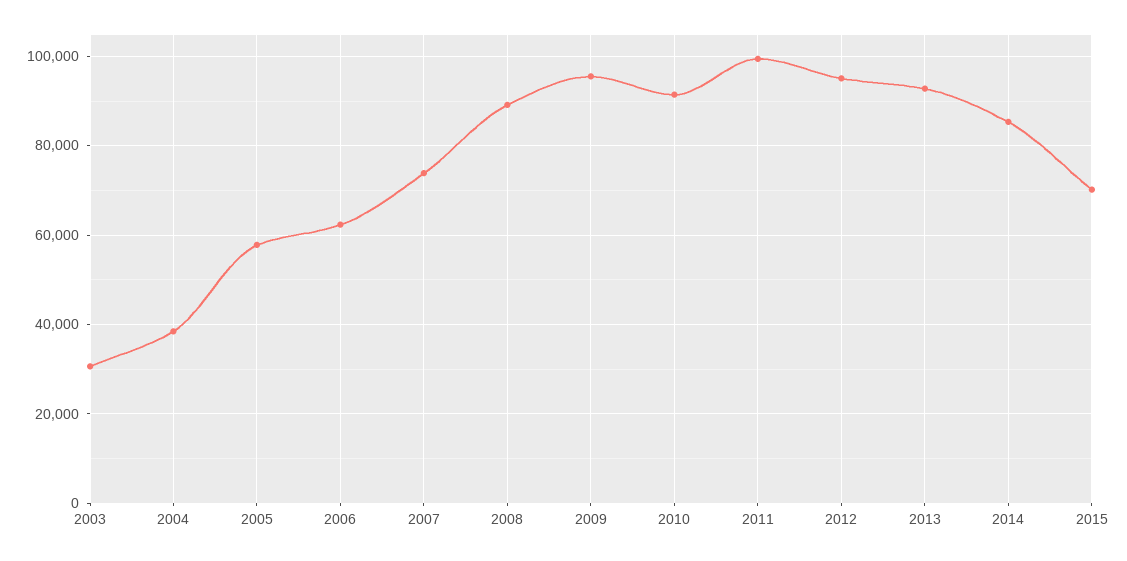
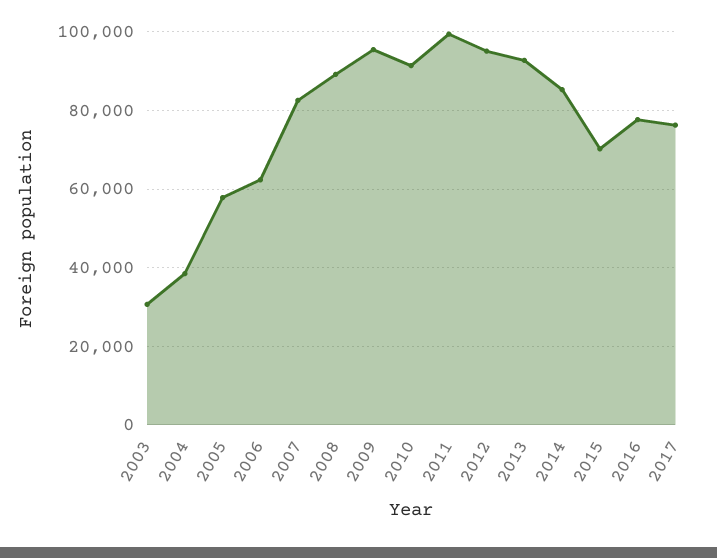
2007: 74000 -> 82000
2016: none -> 78000
2017: none -> 76000

